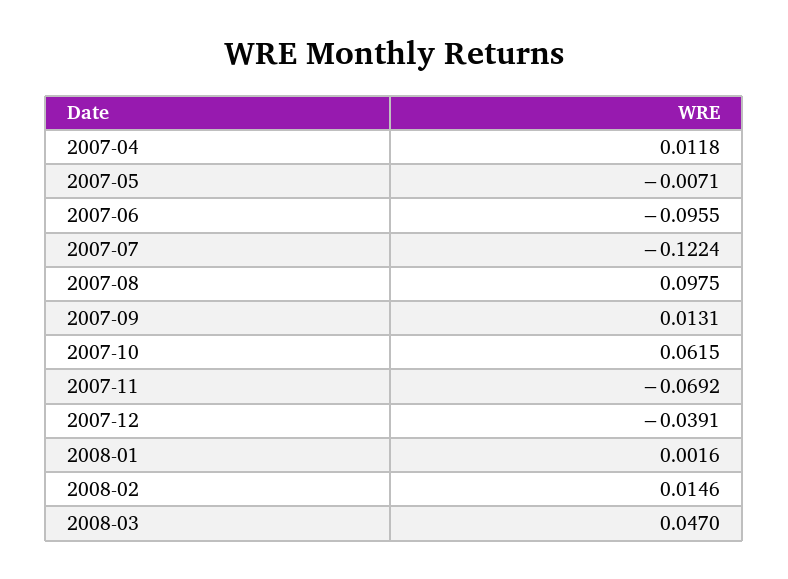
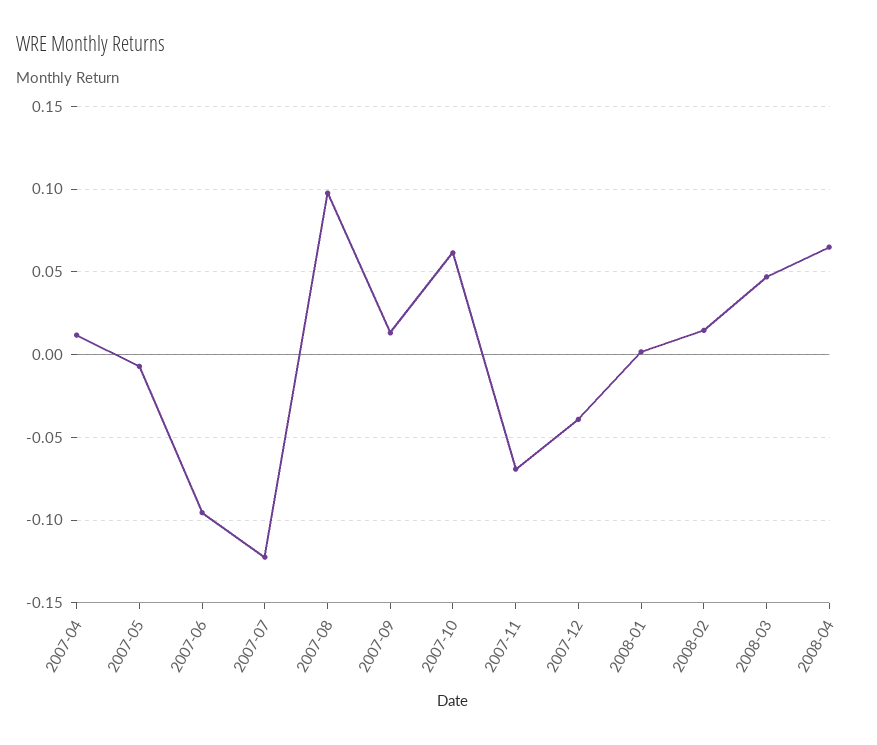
2008-04: none -> 0.065

